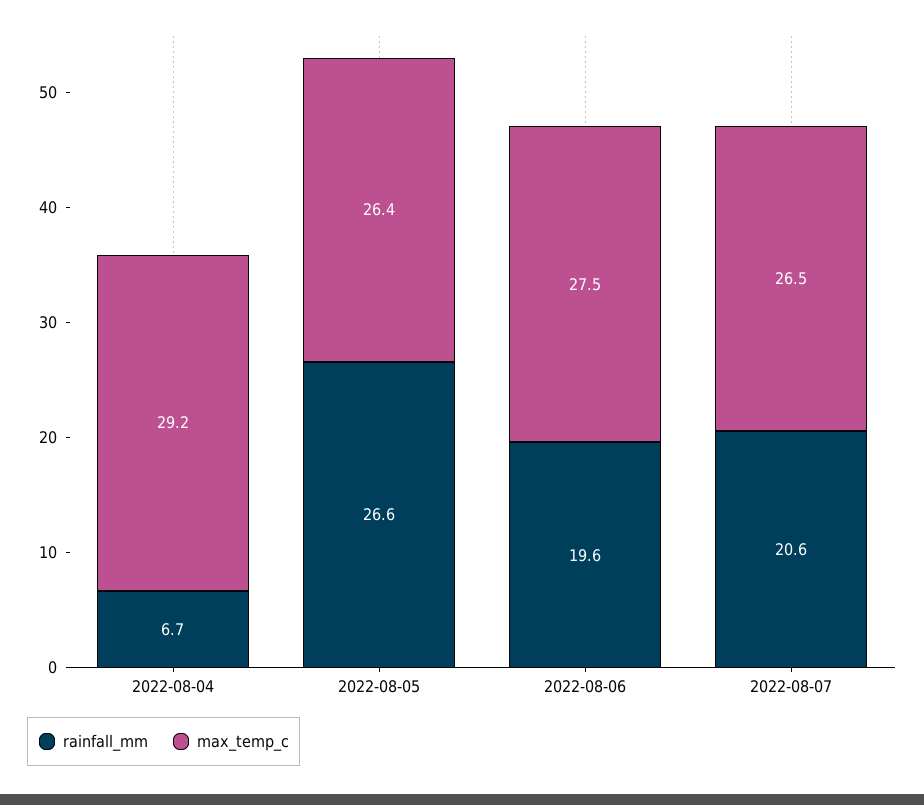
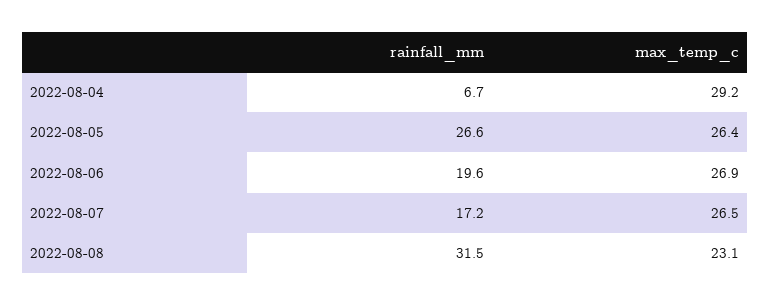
max_temp_c, 2022-08-06: 27.5 -> 26.9
rainfall_mm, 2022-08-07: 20.6 -> 17.2
rainfall_mm, 2022-08-08: none -> 31.5
max_temp_c, 2022-08-08: none -> 23.1

